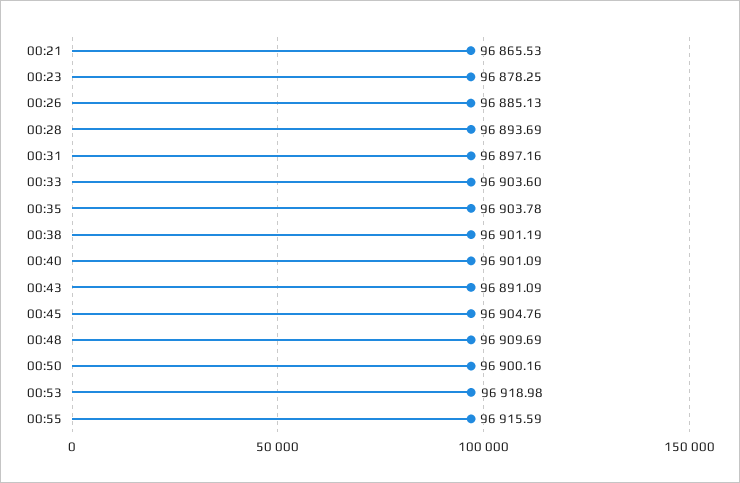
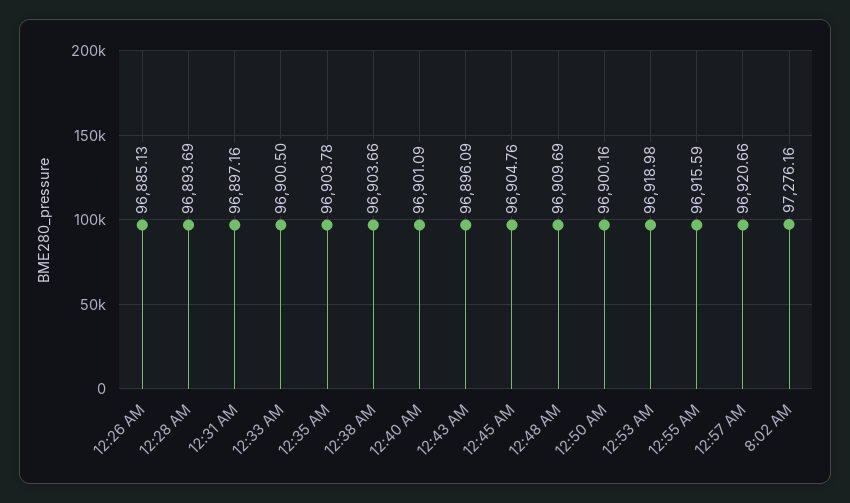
00:21: 96865.53 -> none
00:23: 96878.25 -> none
00:33: 96903.6 -> 96900.5
00:38: 96901.19 -> 96903.66
00:43: 96891.09 -> 96896.09
12:57 AM: none -> 96920.66
8:02 AM: none -> 97276.16

